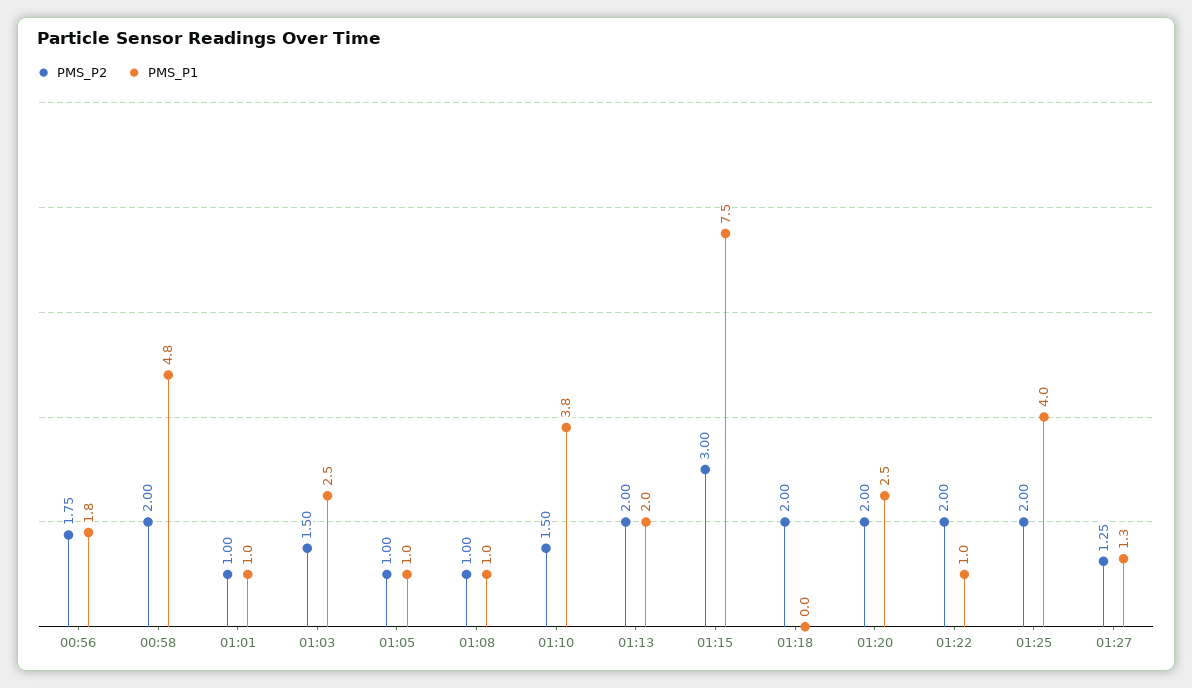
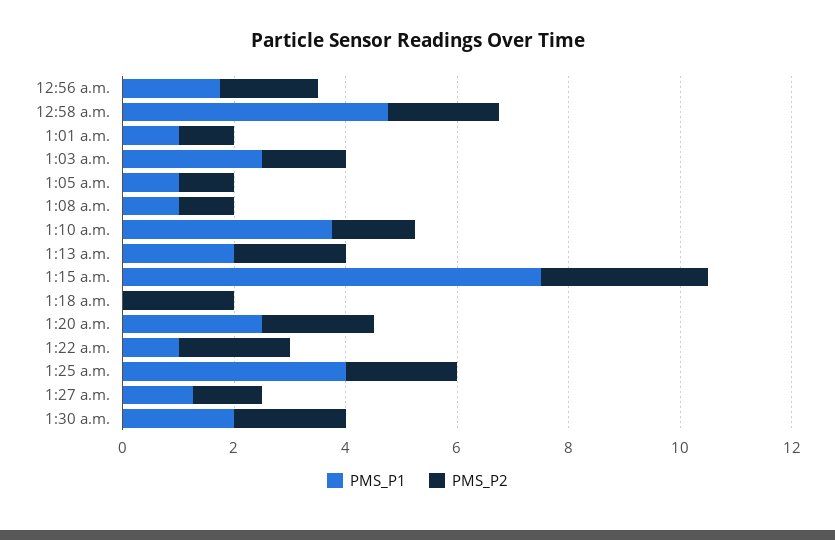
PMS_P1, 1:30 a.m.: none -> 2
PMS_P2, 1:30 a.m.: none -> 2

